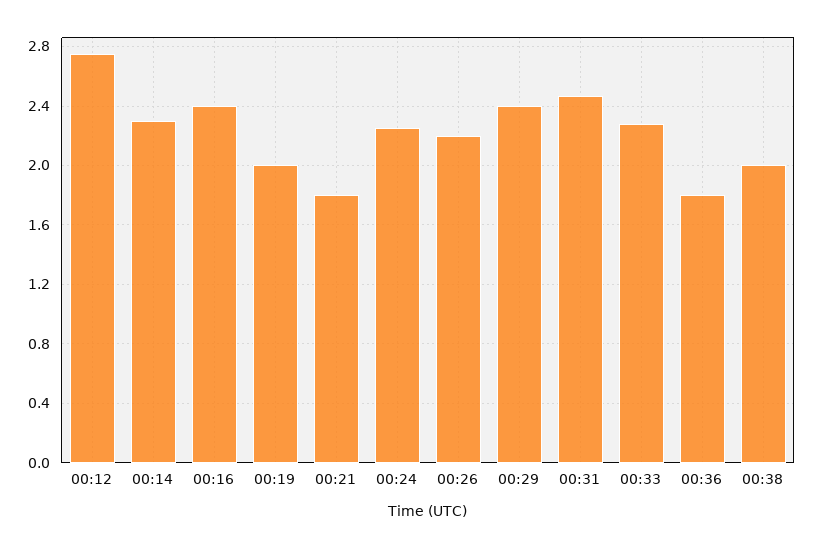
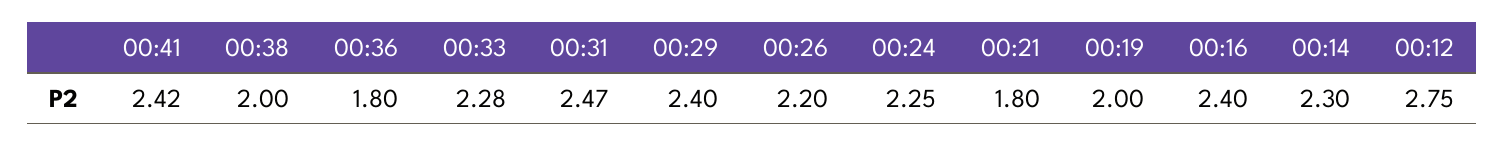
00:41: none -> 2.42

